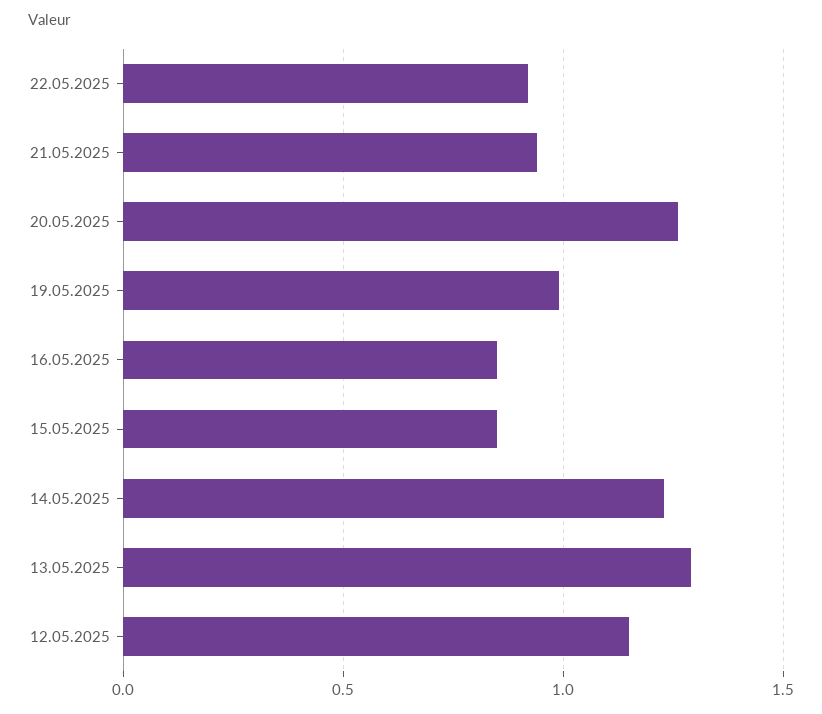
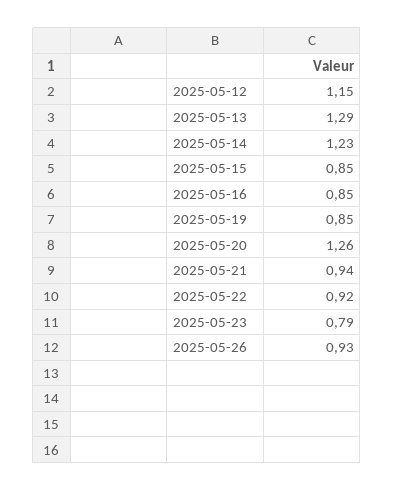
19.05.2025: 1 -> 0.85
2025-05-23: none -> 0.79
2025-05-26: none -> 0.93

